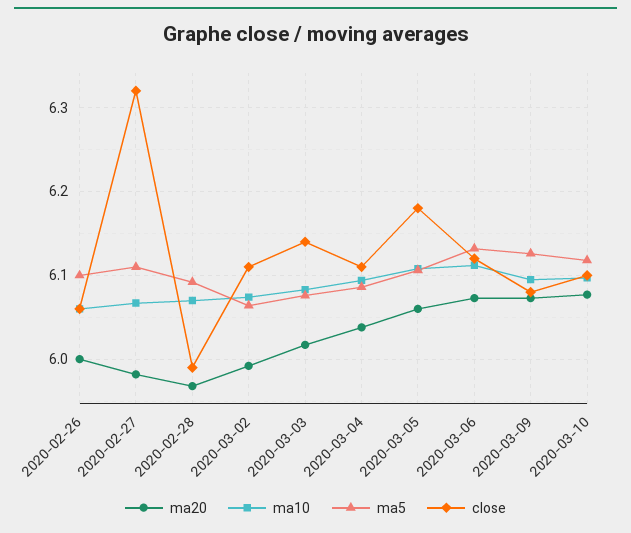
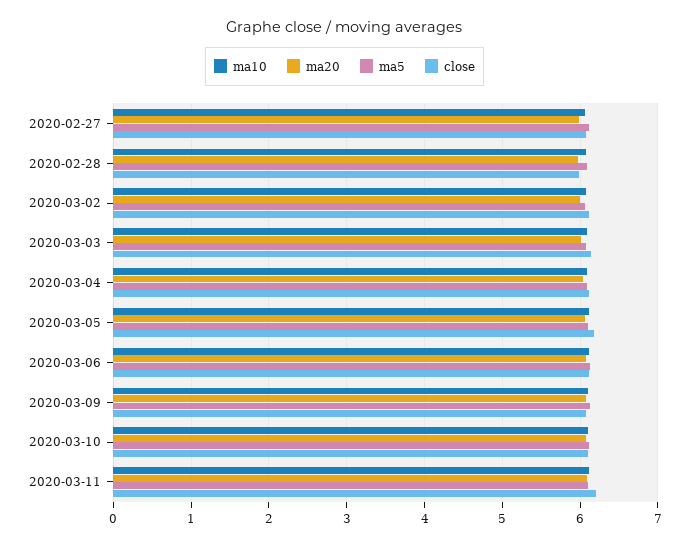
ma20, 2020-02-26: 6 -> none
ma10, 2020-02-26: 6.06 -> none
ma5, 2020-02-26: 6.1 -> none
close, 2020-02-26: 6.06 -> none
close, 2020-02-27: 6.32 -> 6.1
ma10, 2020-03-11: none -> 6.1
ma20, 2020-03-11: none -> 6.1
ma5, 2020-03-11: none -> 6.1
close, 2020-03-11: none -> 6.2

